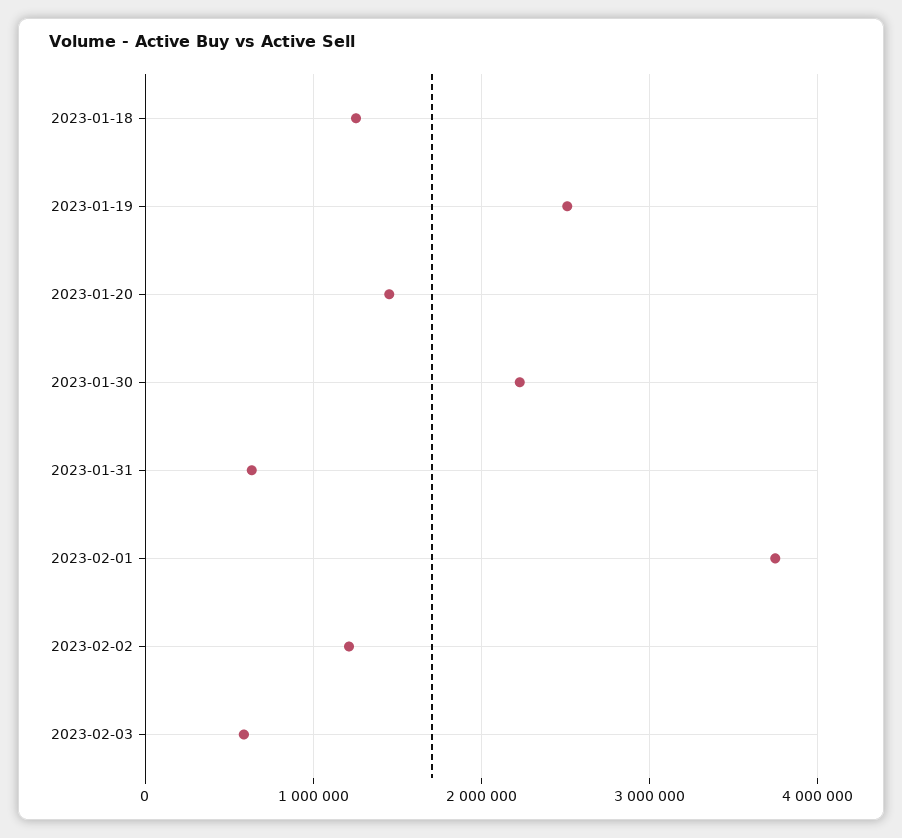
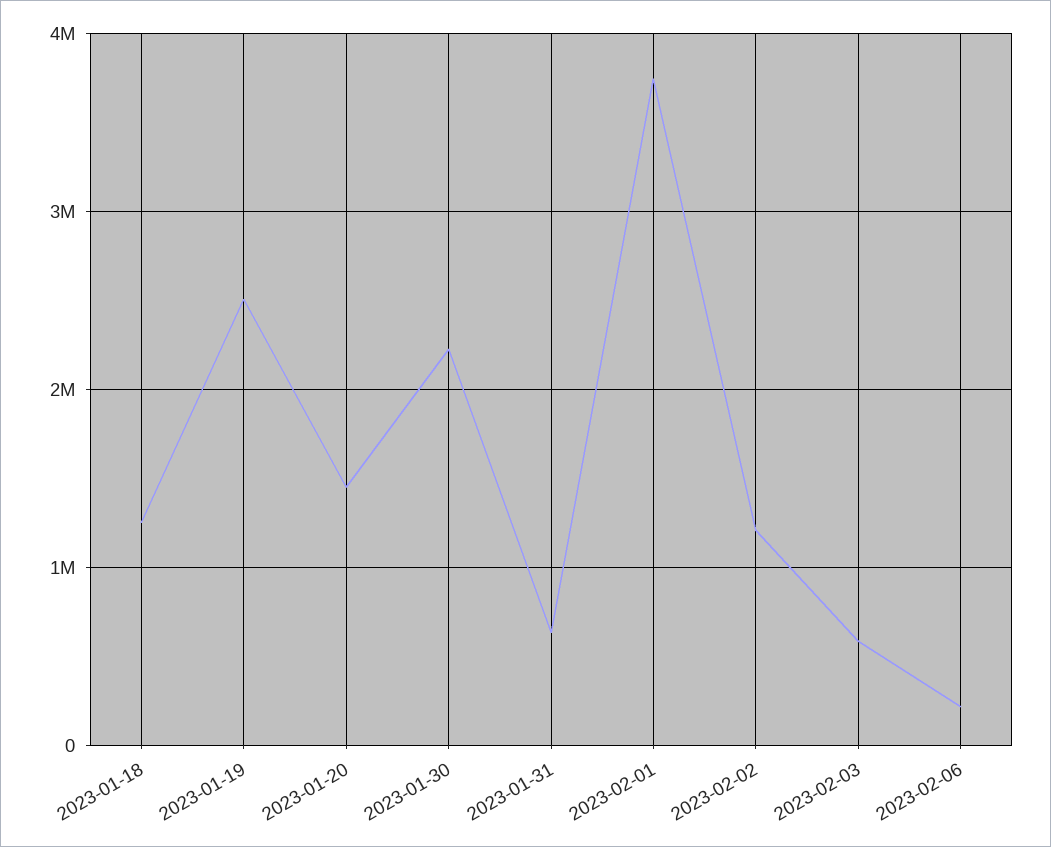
2023-02-06: none -> 200000

